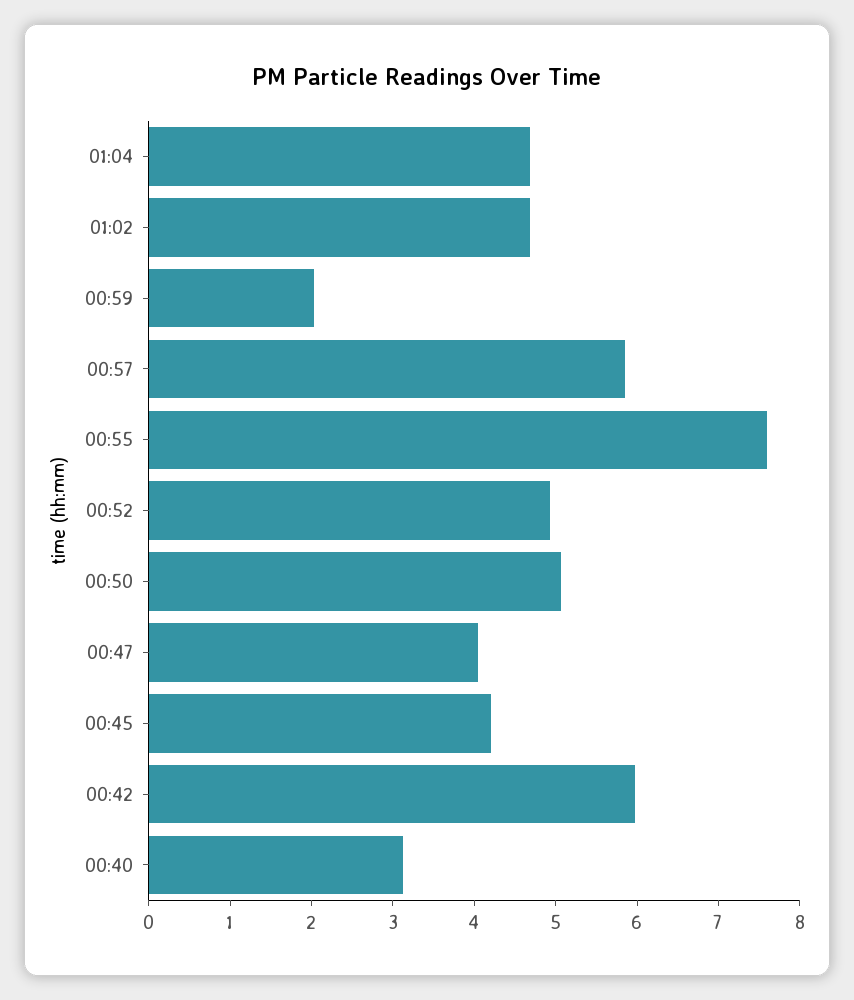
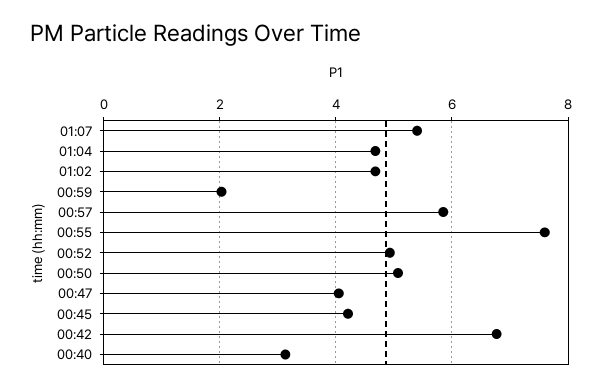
00:42: 6 -> 6.8
01:07: none -> 5.4

